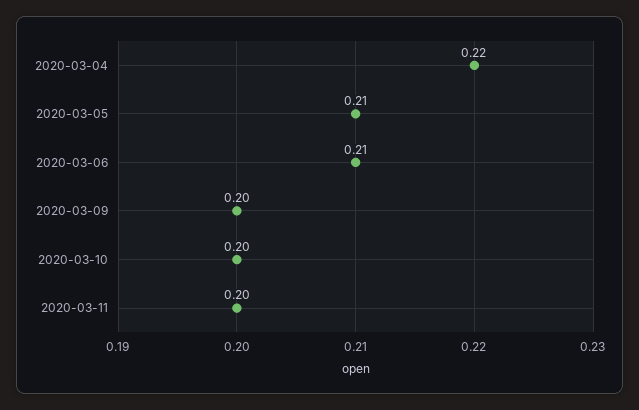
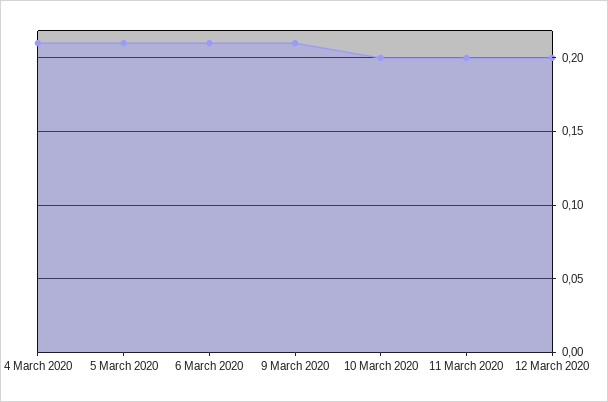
2020-03-04: 0.22 -> 0.21
2020-03-09: 0.2 -> 0.21
12 March 2020: none -> 0.2

